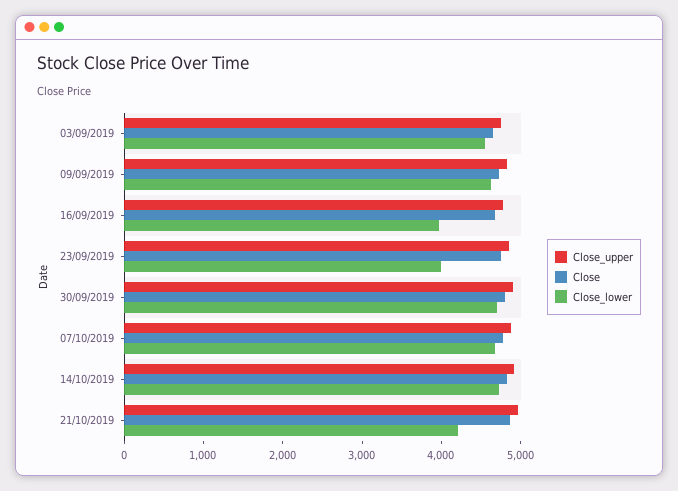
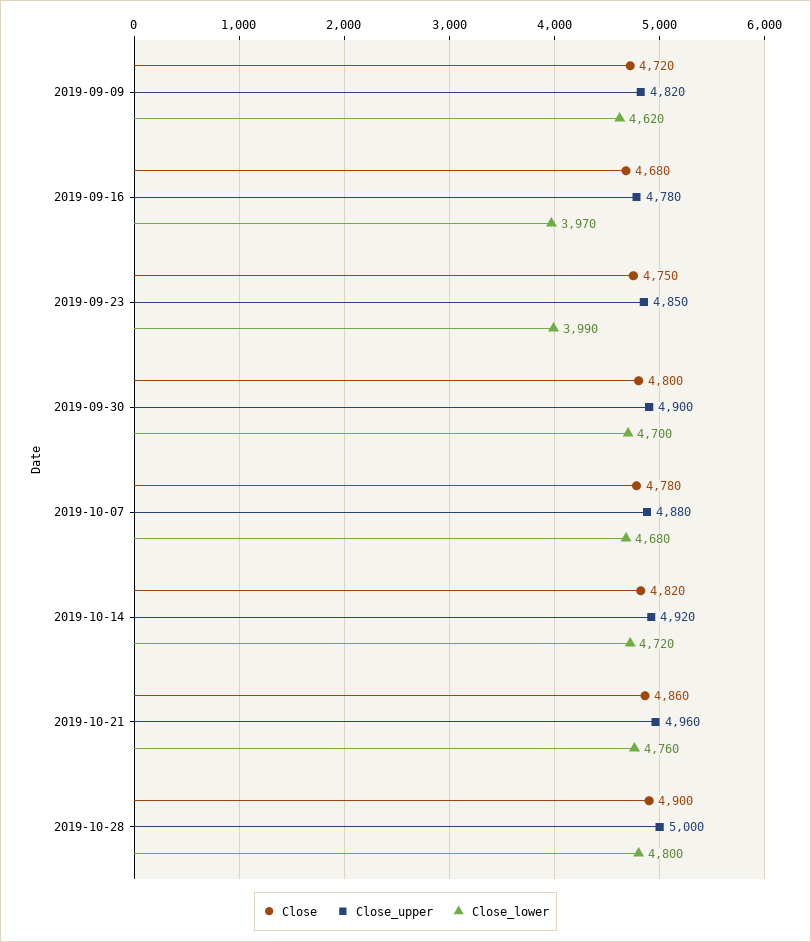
Close_upper, 03/09/2019: 4800 -> none
Close, 03/09/2019: 4600 -> none
Close_lower, 03/09/2019: 4600 -> none
Close_lower, 21/10/2019: 4200 -> 4760
Close, 2019-10-28: none -> 4900
Close_upper, 2019-10-28: none -> 5000
Close_lower, 2019-10-28: none -> 4800

